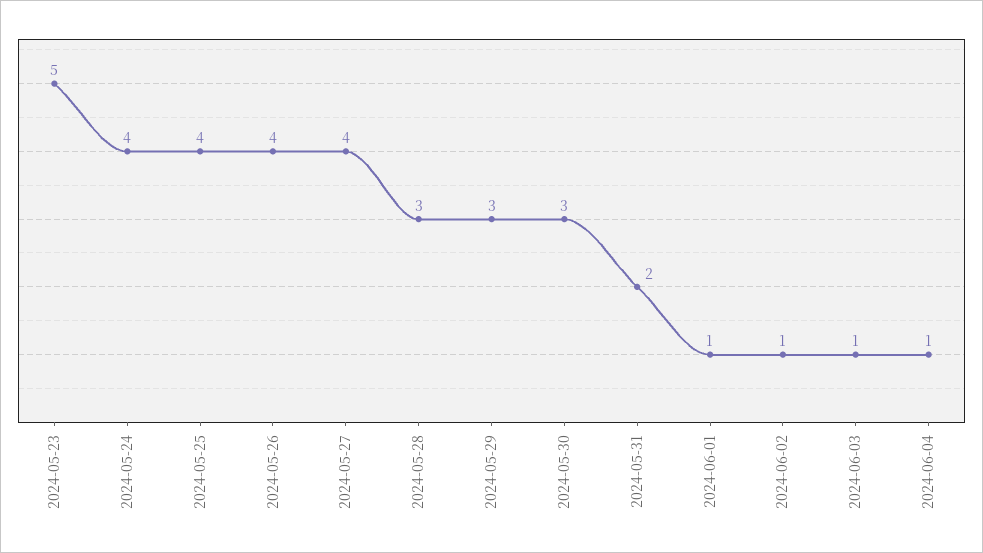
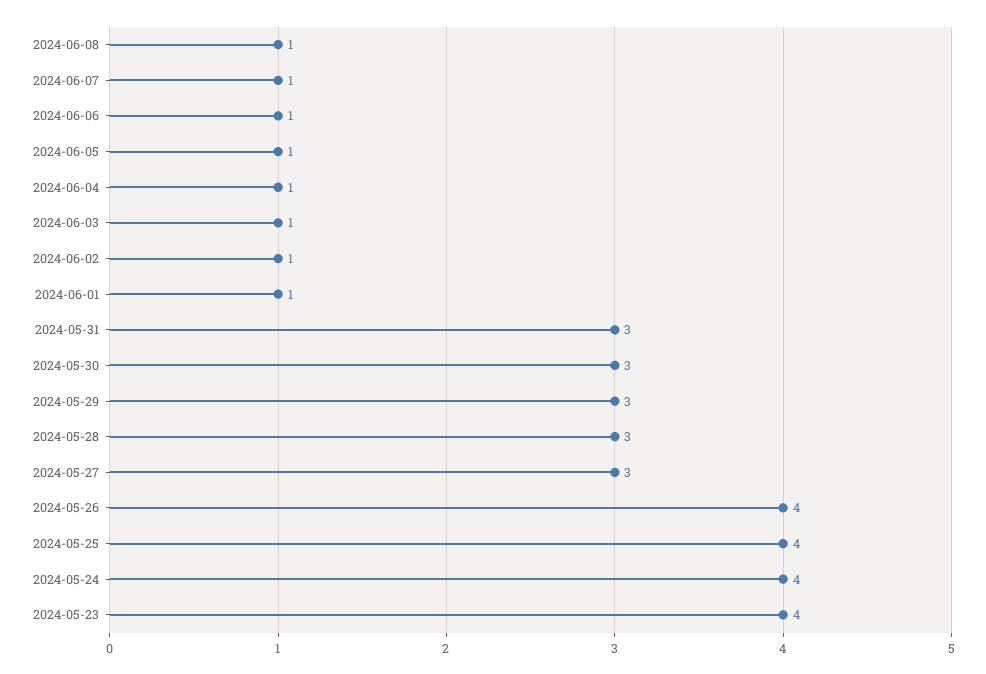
2024-05-23: 5 -> 4
2024-05-27: 4 -> 3
2024-05-31: 2 -> 3
2024-06-08: none -> 1
2024-06-07: none -> 1
2024-06-06: none -> 1
2024-06-05: none -> 1

